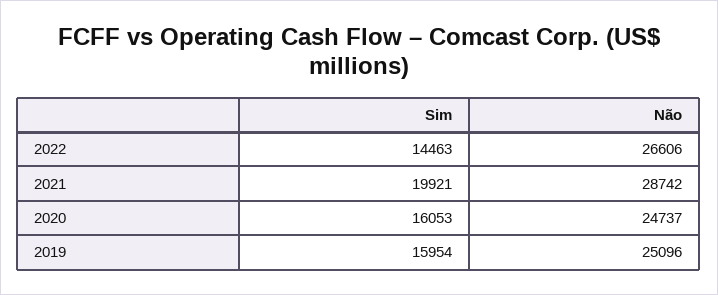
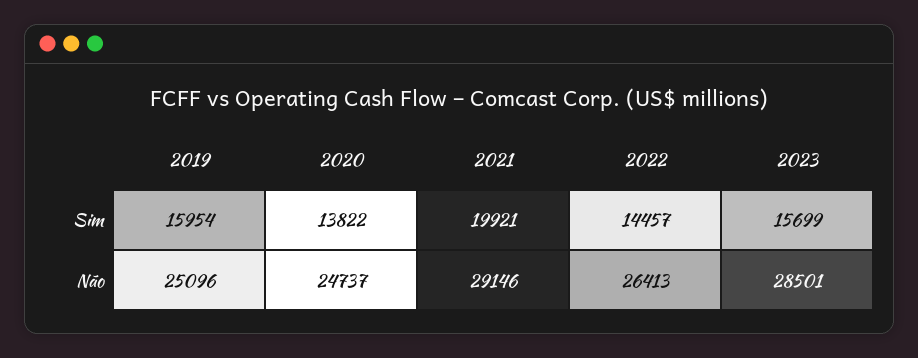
Sim, 2022: 14463 -> 14457
Não, 2022: 26606 -> 26413
Não, 2021: 28742 -> 29146
Sim, 2020: 16053 -> 13822
Sim, 2023: none -> 15699
Não, 2023: none -> 28501

